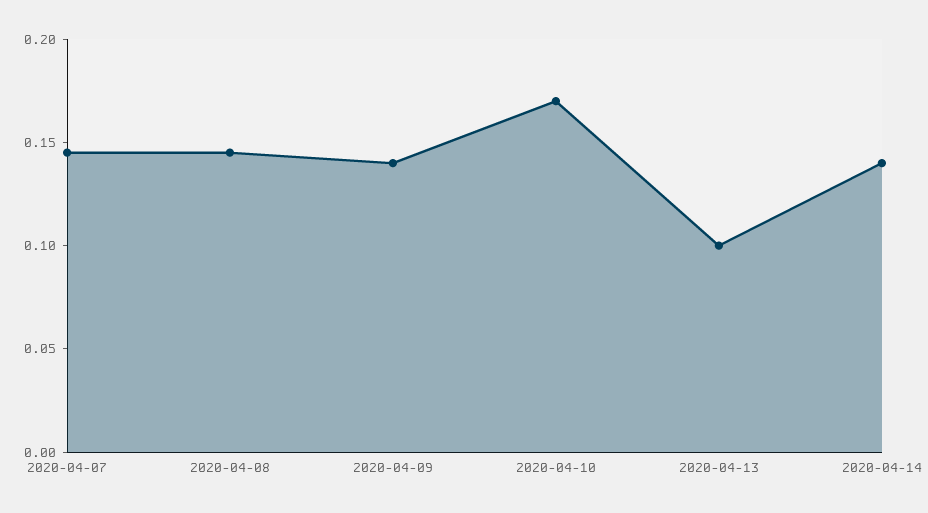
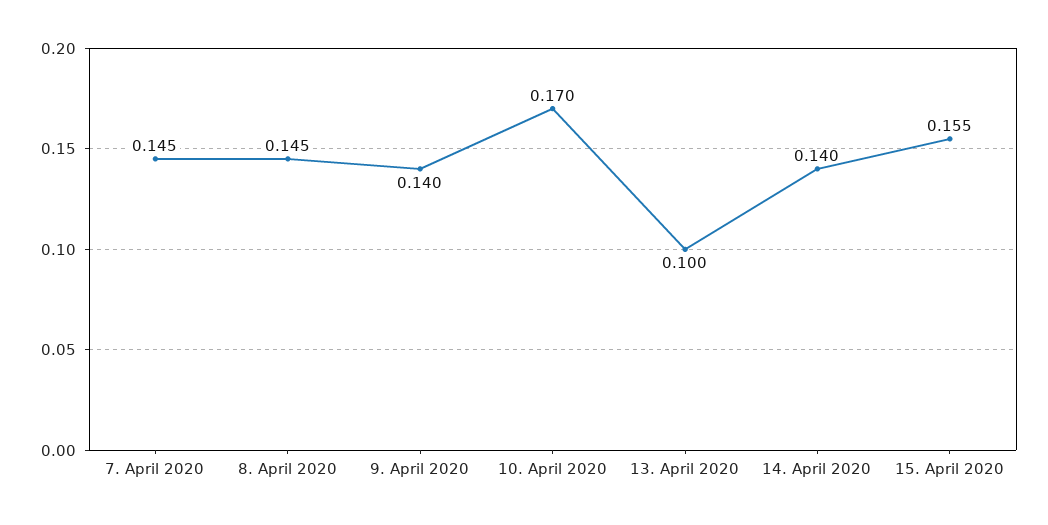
15. April 2020: none -> 0.155

